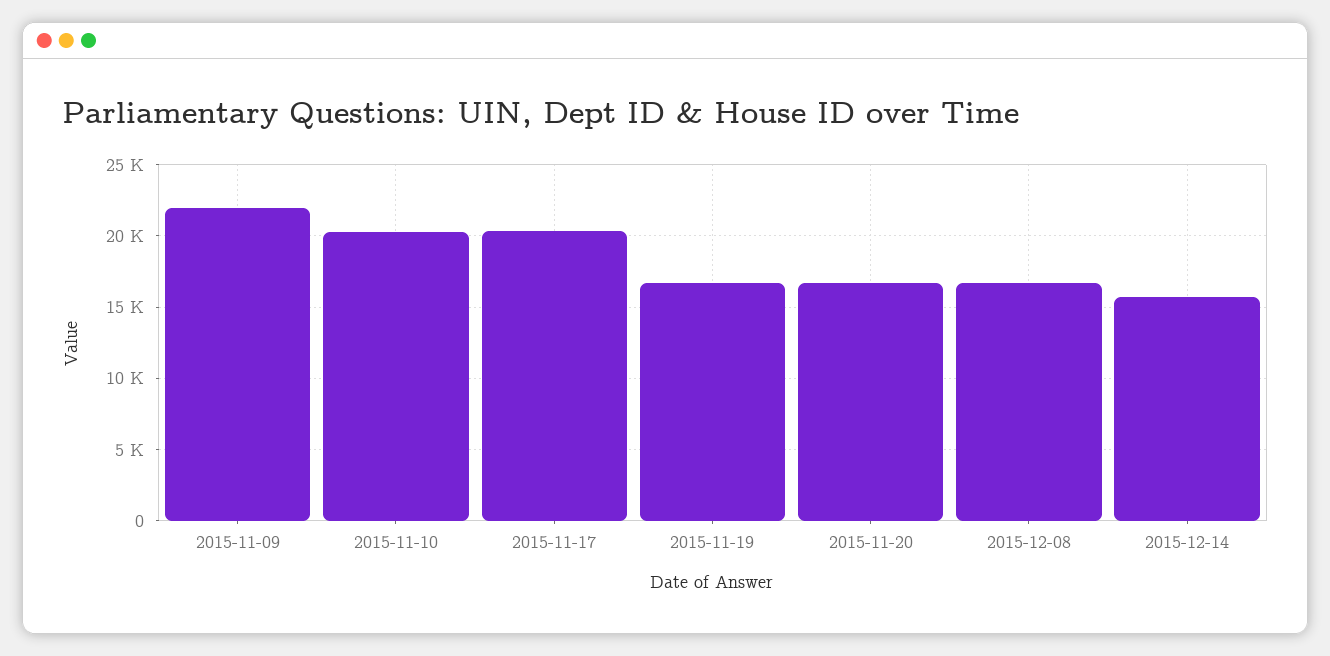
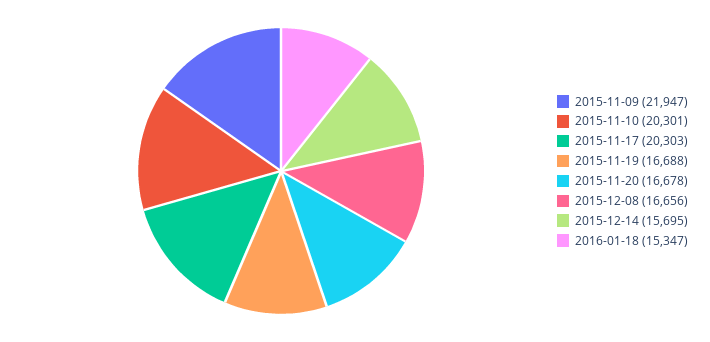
2016-01-18: none -> 15347

